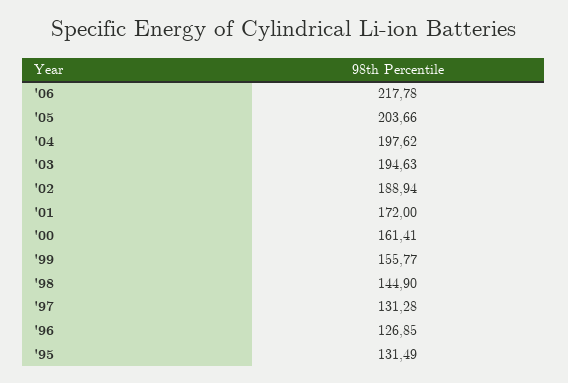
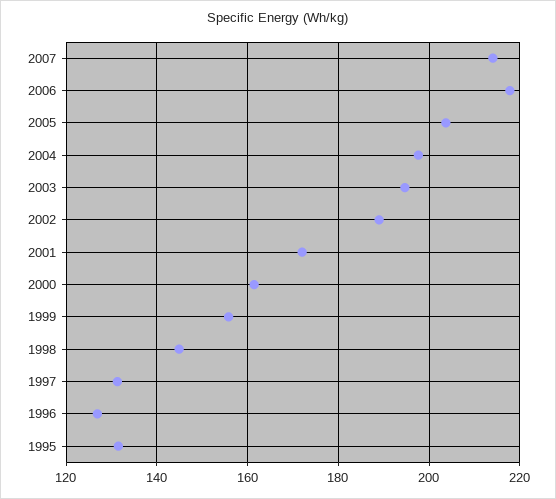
2007: none -> 214

